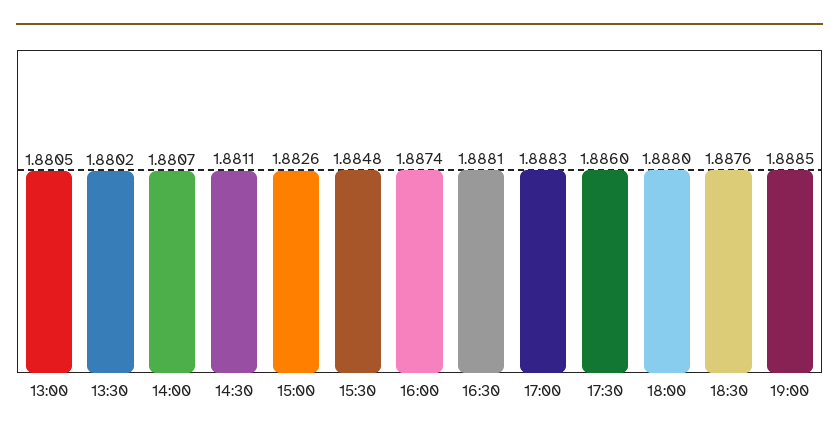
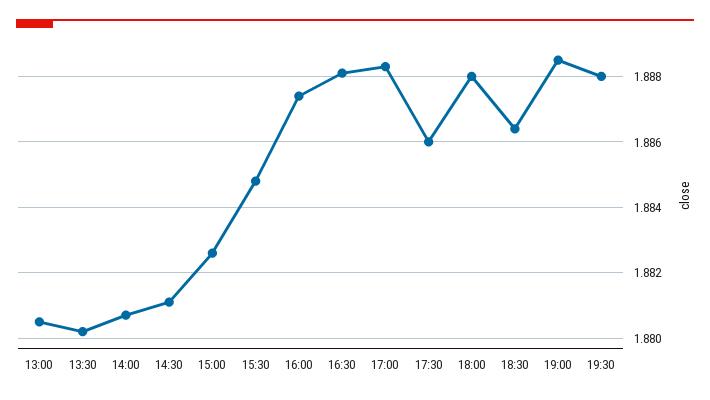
18:30: 1.8876 -> 1.8865
19:30: none -> 1.888

